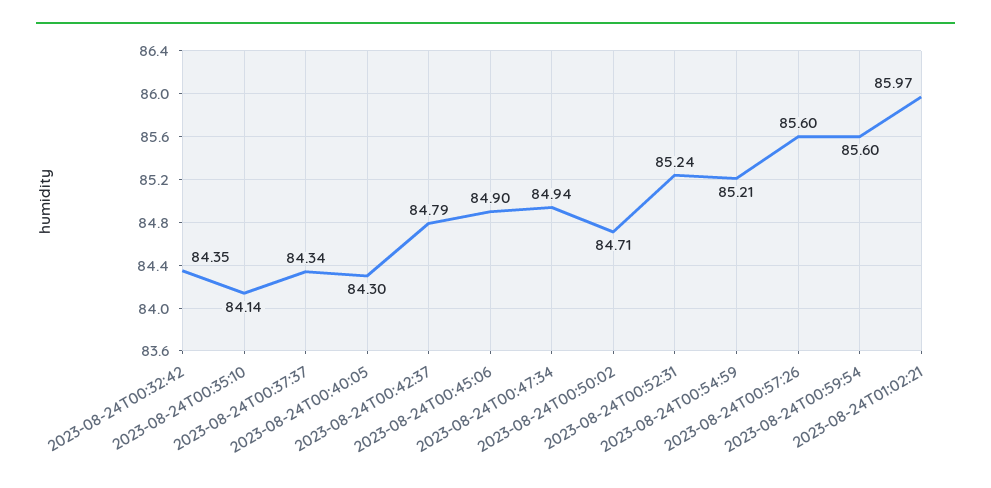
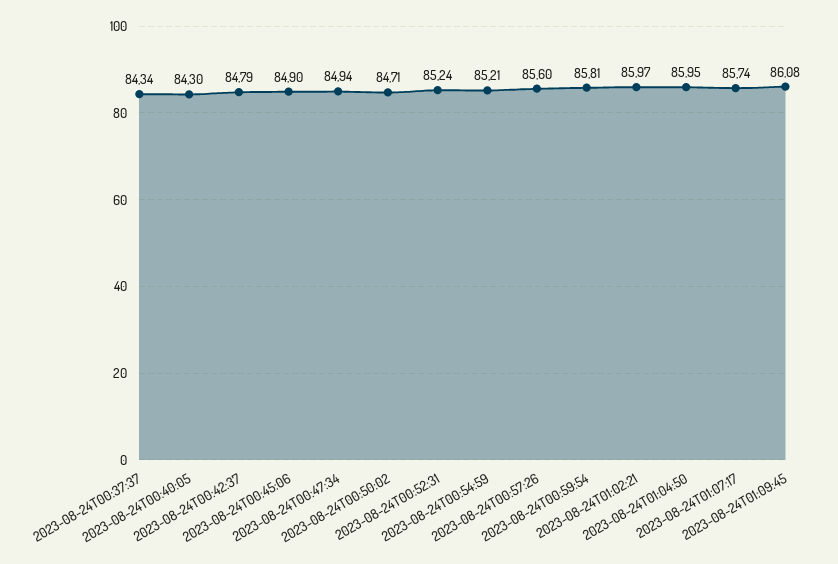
2023-08-24T00:32:42: 84.35 -> none
2023-08-24T00:35:10: 84.14 -> none
2023-08-24T00:59:54: 85.6 -> 85.81
2023-08-24T01:04:50: none -> 85.95
2023-08-24T01:07:17: none -> 85.74
2023-08-24T01:09:45: none -> 86.08

